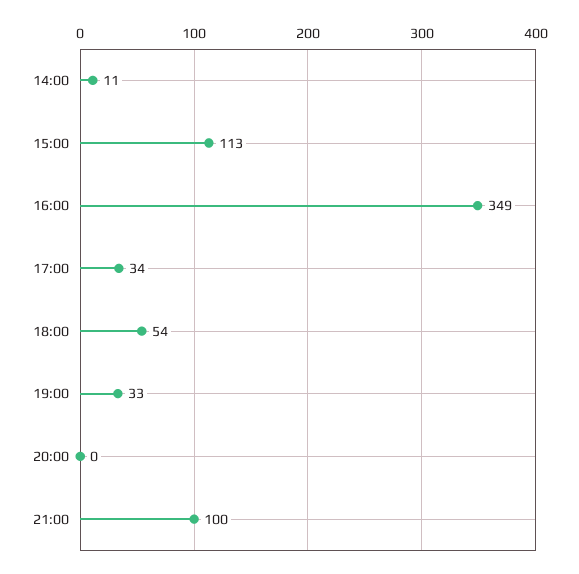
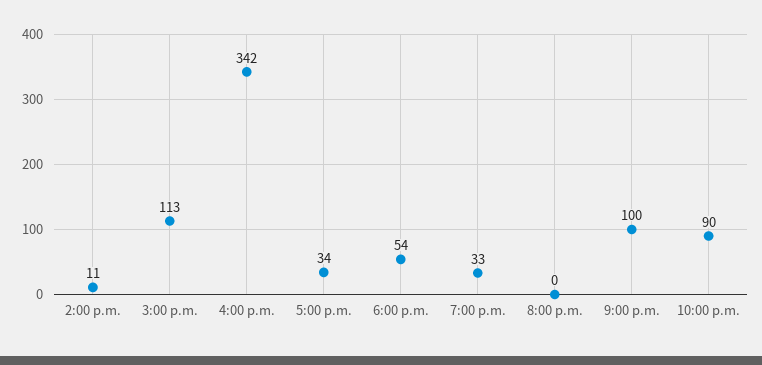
16:00: 349 -> 342
10:00 p.m.: none -> 90

